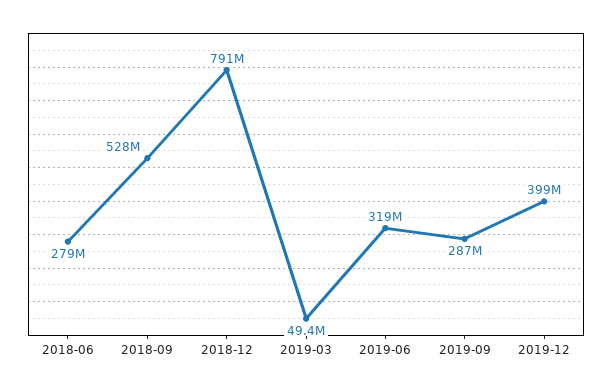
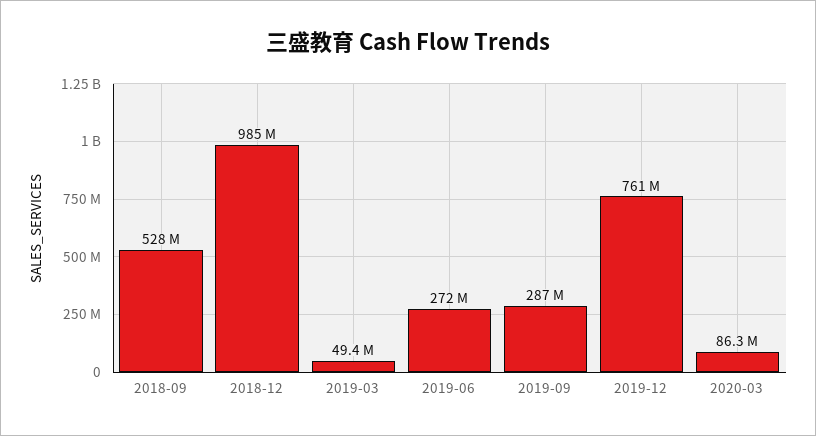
2018-06: 279000000 -> none
2018-12: 791000000 -> 985000000
2019-06: 319000000 -> 272000000
2019-12: 399000000 -> 761000000
2020-03: none -> 86300000

